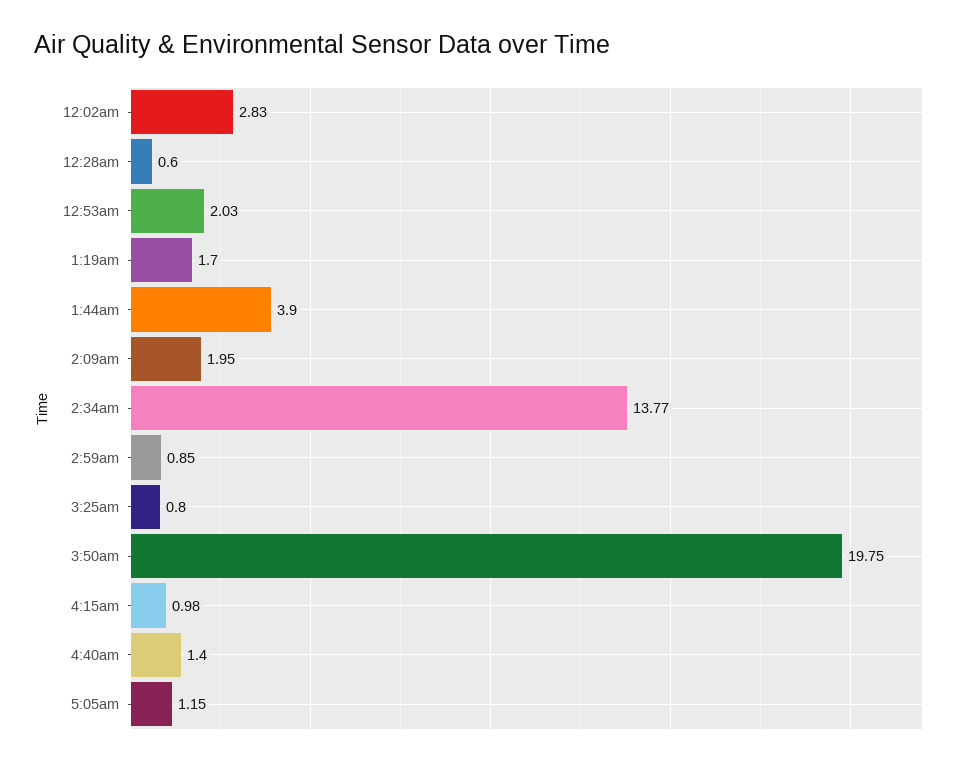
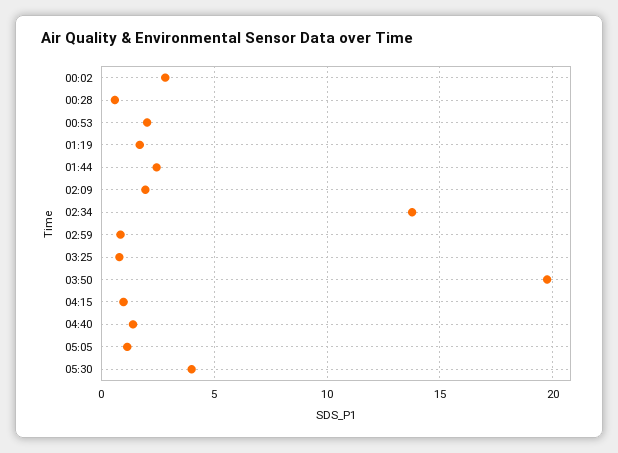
1:44am: 3.9 -> 2.5
05:30: none -> 4

